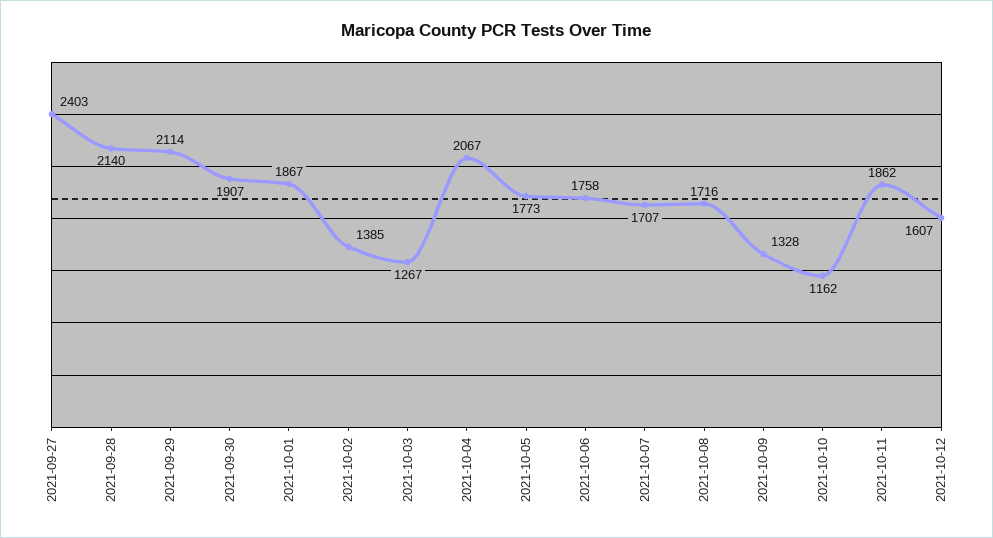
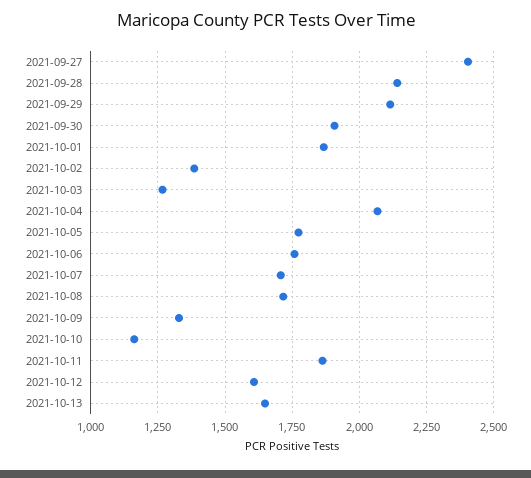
2021-10-13: none -> 1650

